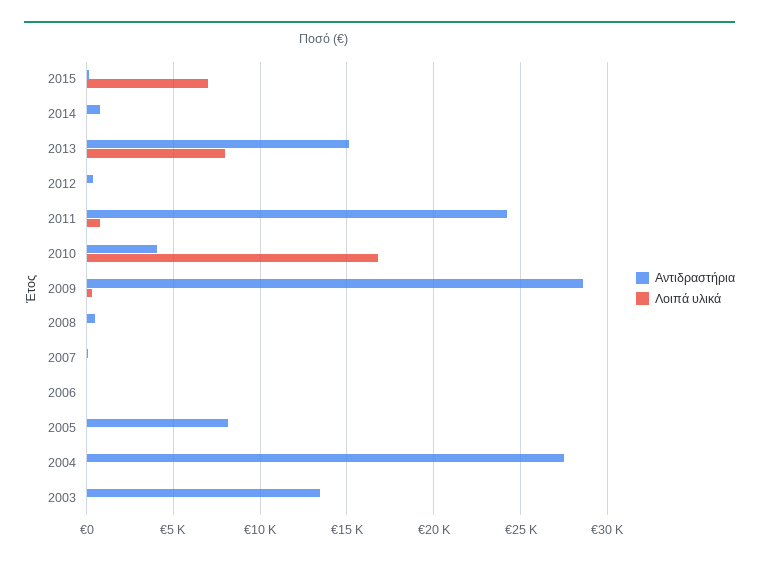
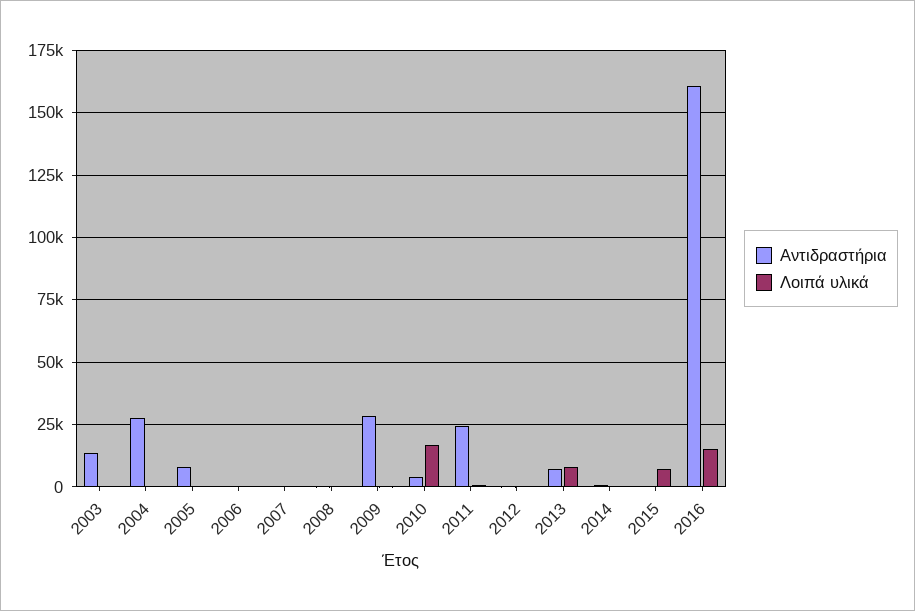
Αντιδραστήρια, 2013: 15000 -> 7500
Αντιδραστήρια, 2016: none -> 160000
Λοιπά υλικά, 2016: none -> 15000

